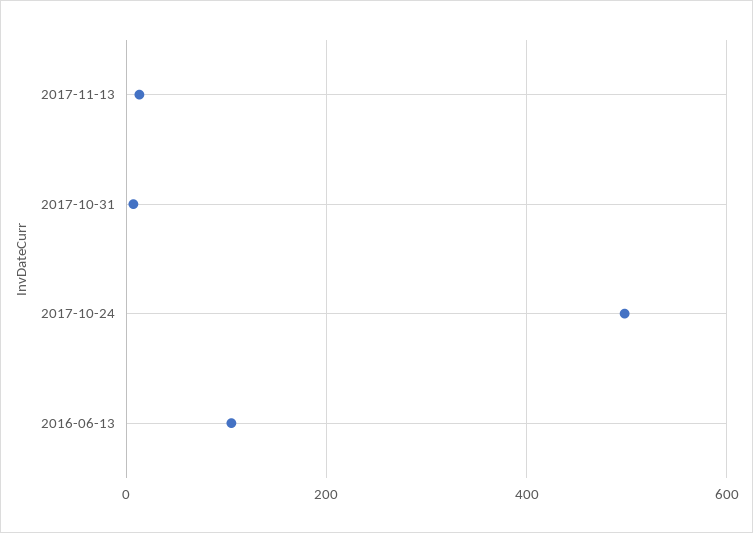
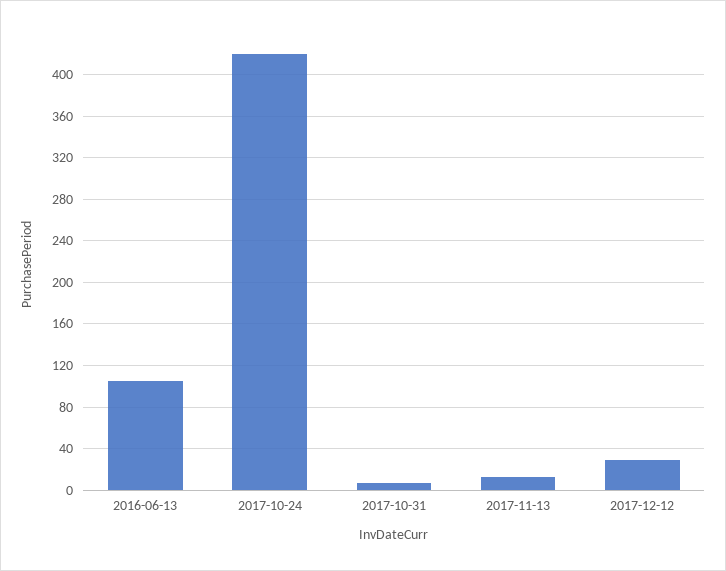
2017-10-24: 500 -> 420
2017-12-12: none -> 30

